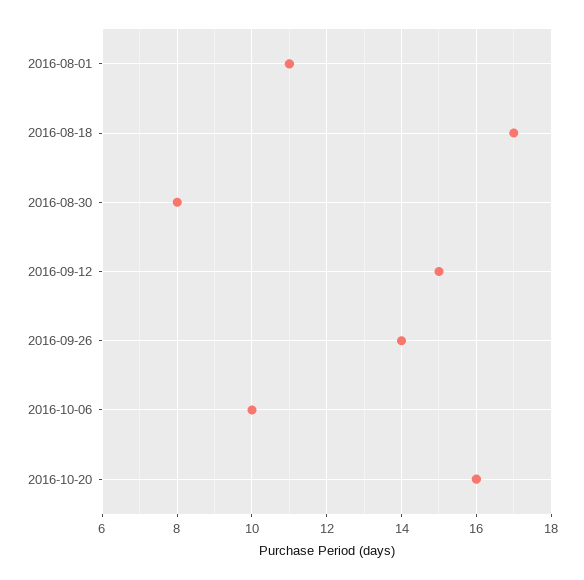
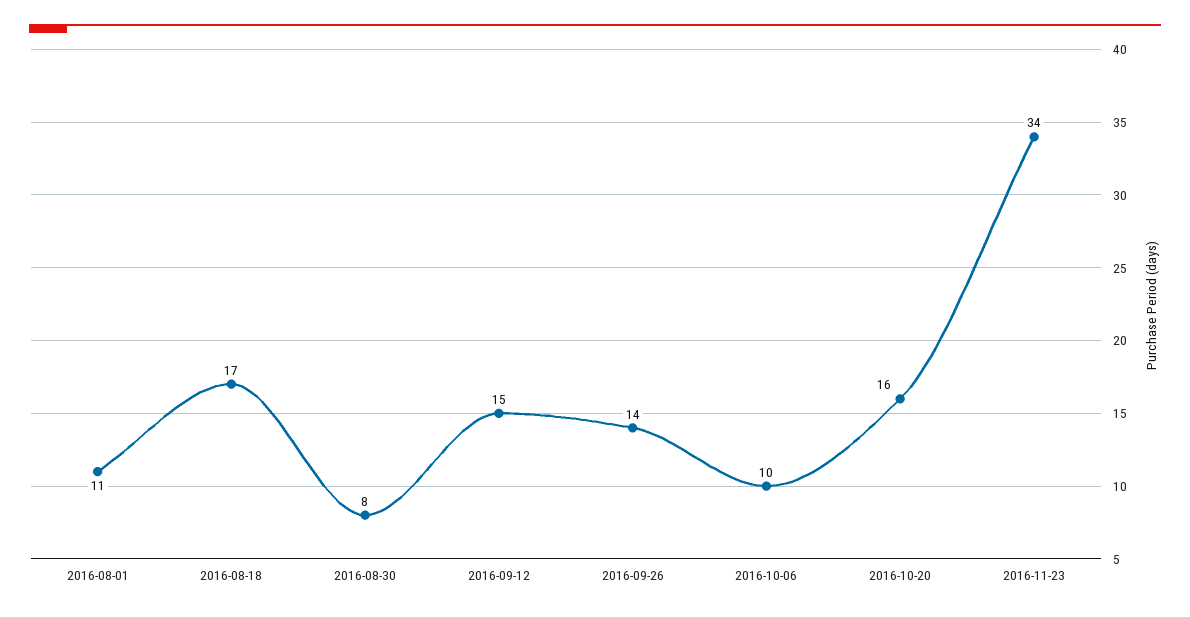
2016-11-23: none -> 34

